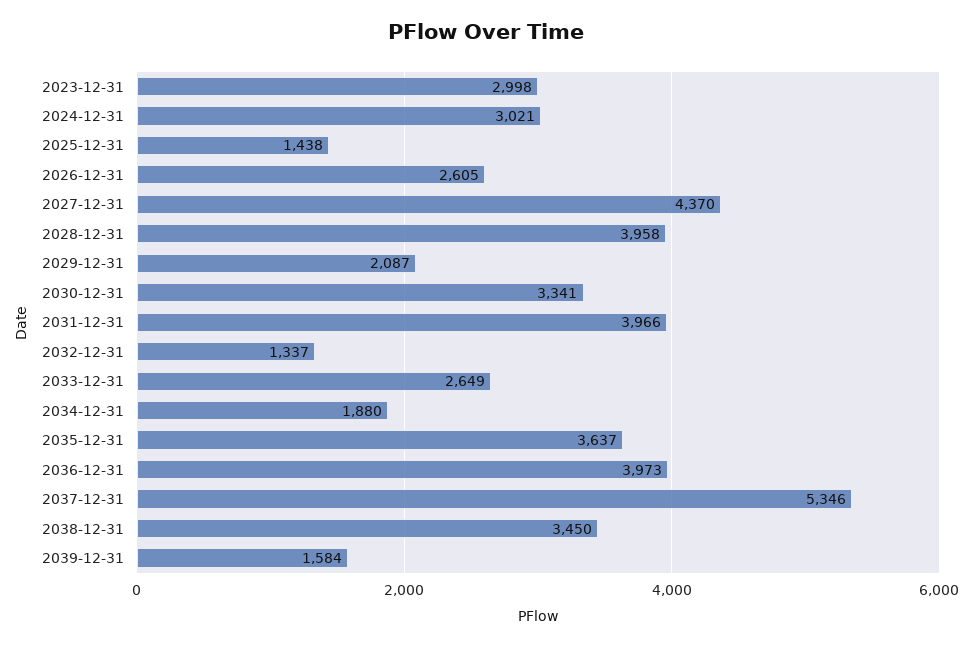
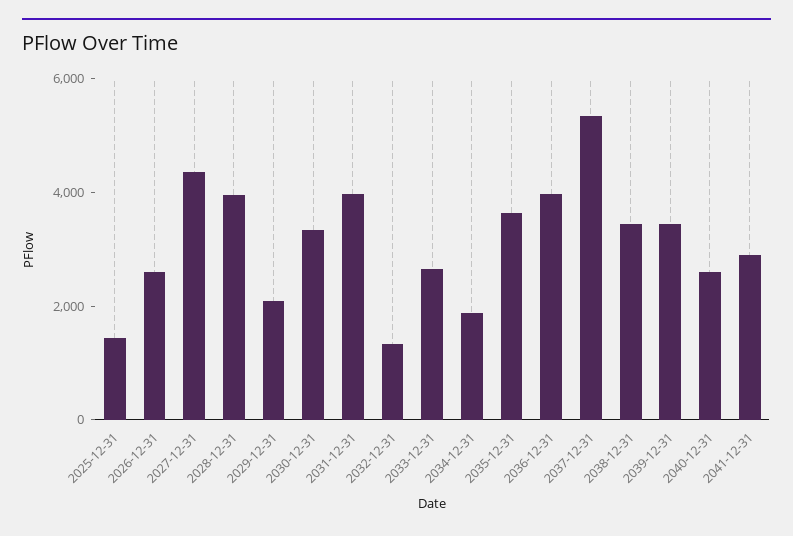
2023-12-31: 2998 -> none
2024-12-31: 3021 -> none
2039-12-31: 1584 -> 3500
2040-12-31: none -> 2500
2041-12-31: none -> 3000

